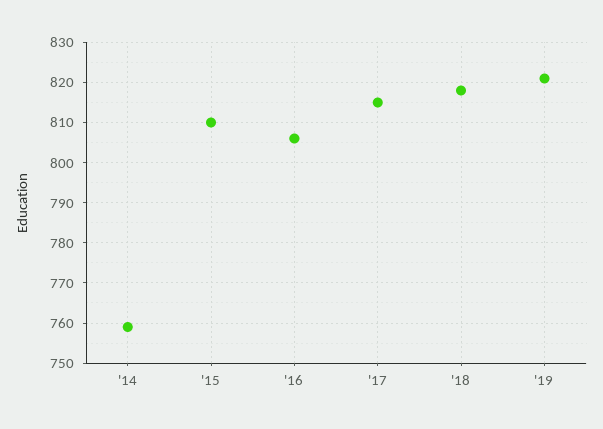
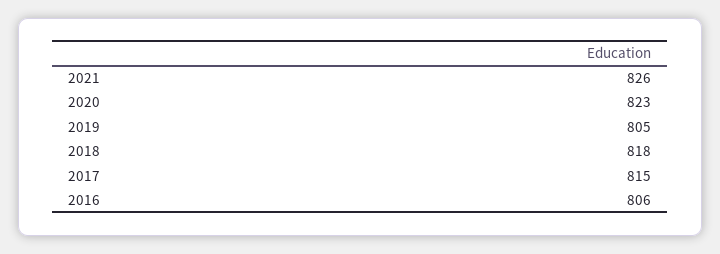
'14: 760 -> none
'15: 810 -> none
'19: 820 -> 805
2021: none -> 826
2020: none -> 823

